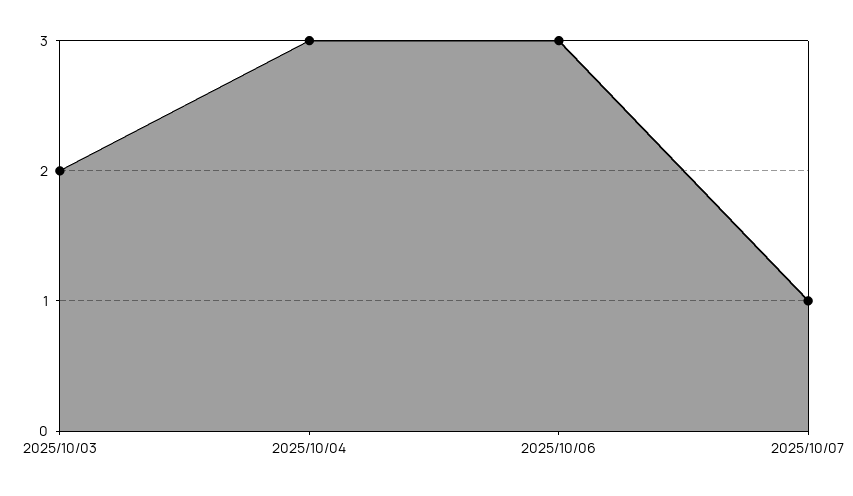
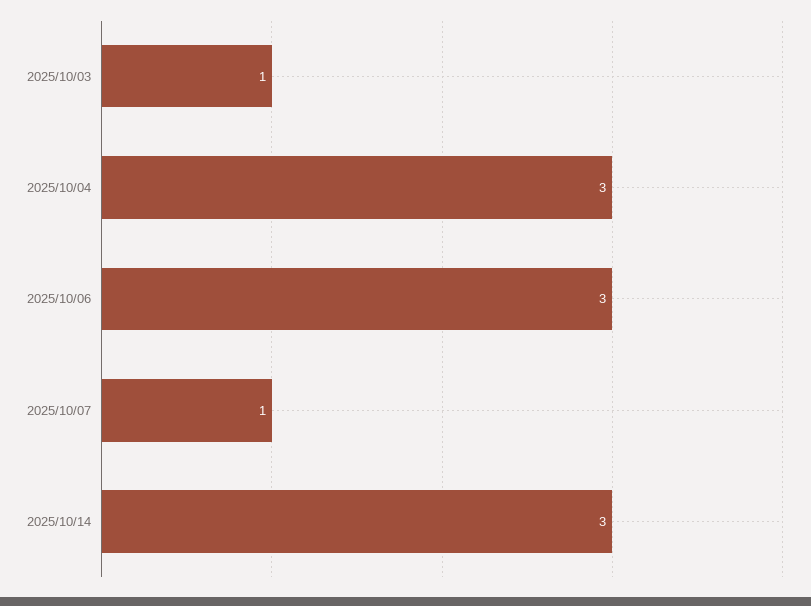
2025/10/03: 2 -> 1
2025/10/14: none -> 3

